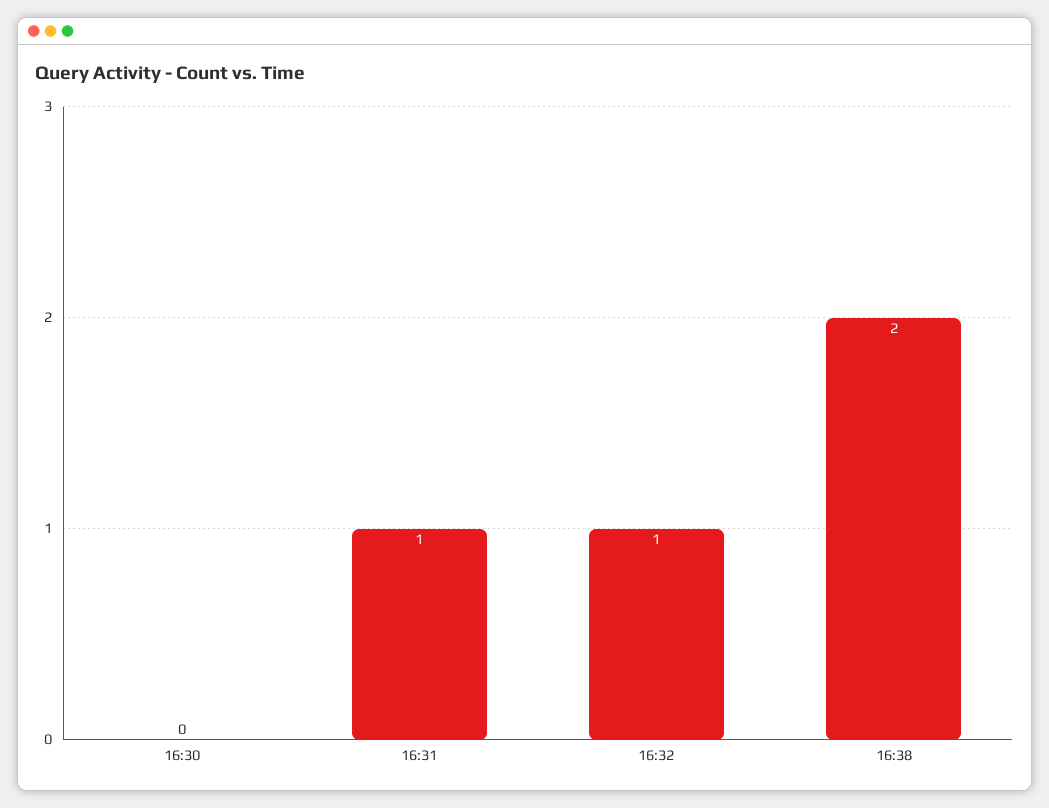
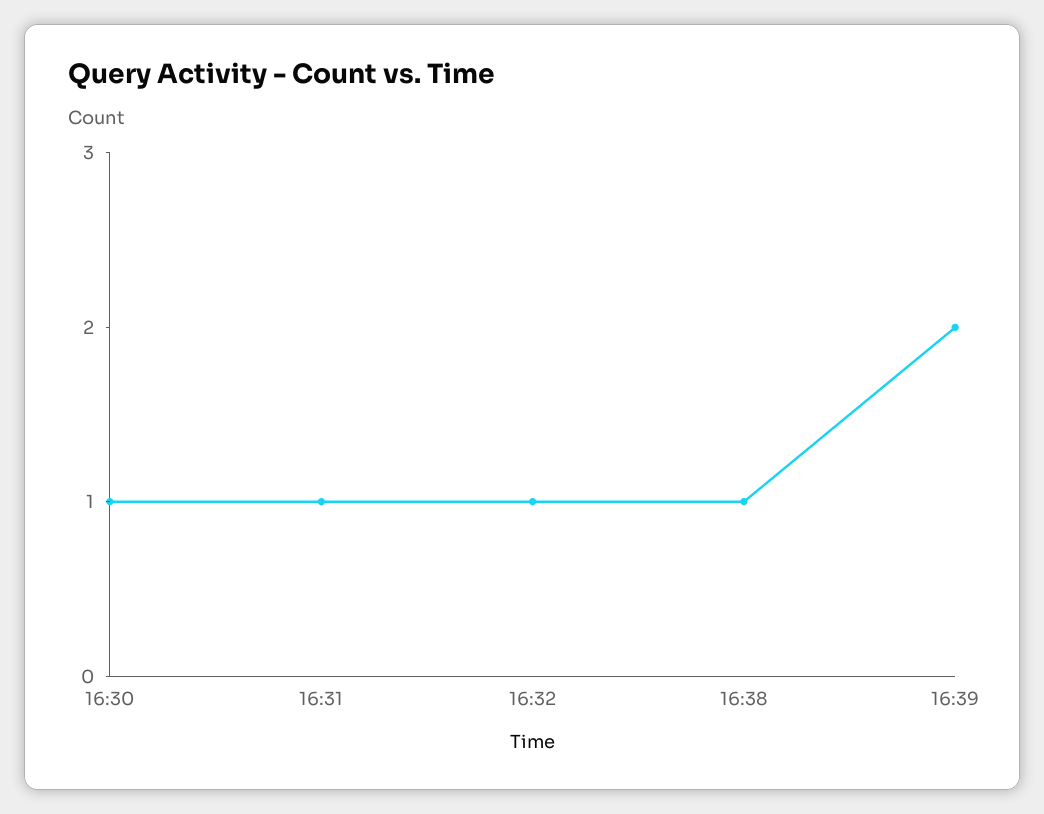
16:30: 0 -> 1
16:38: 2 -> 1
16:39: none -> 2

